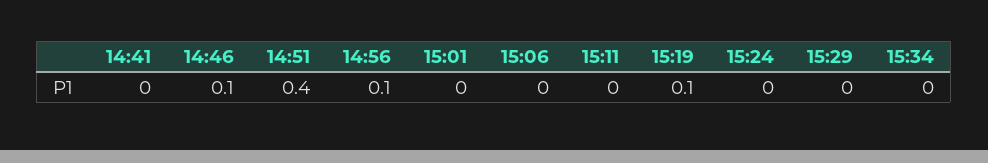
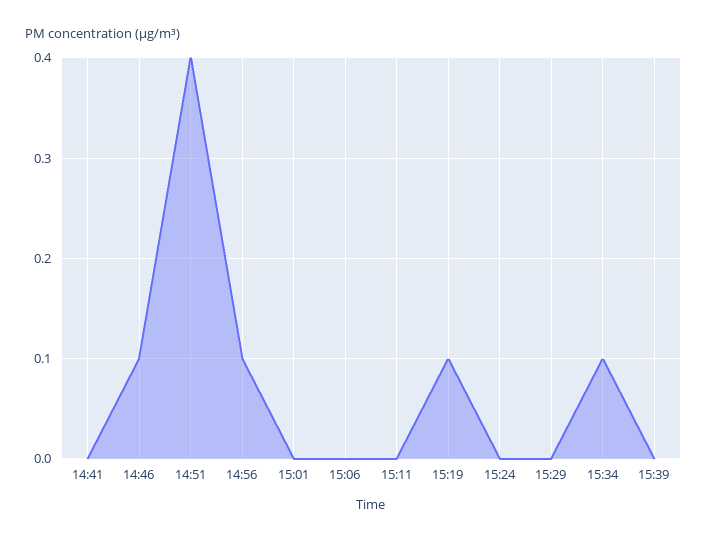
15:34: 0 -> 0.1
15:39: none -> 0

